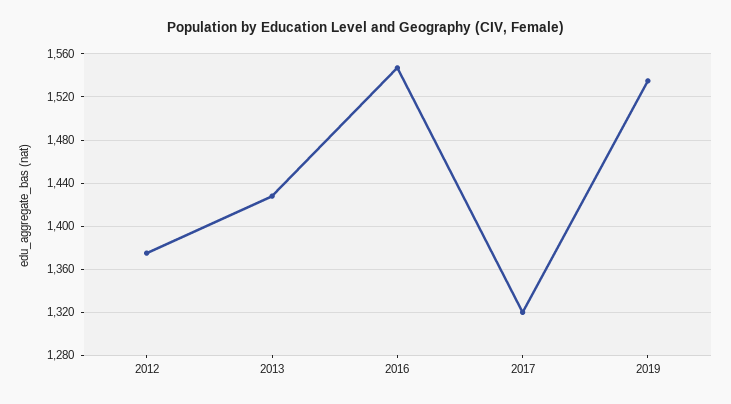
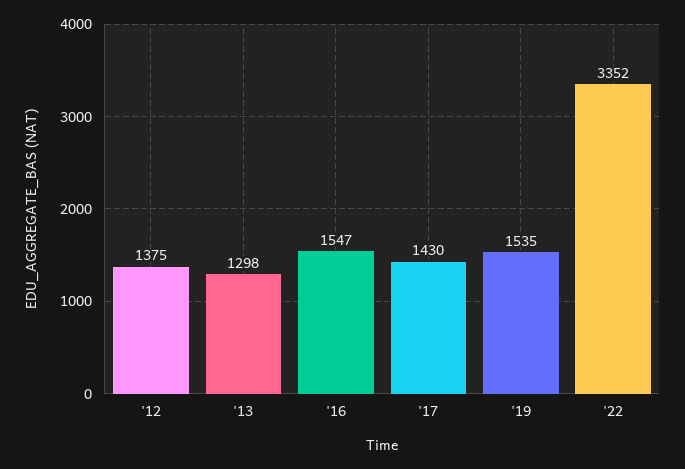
2013: 1430 -> 1298
2017: 1320 -> 1430
'22: none -> 3352

